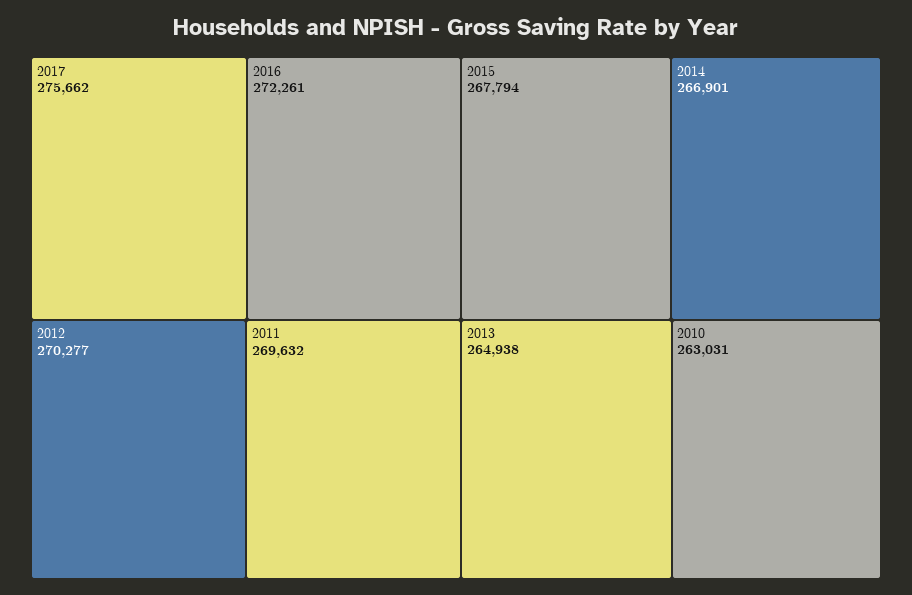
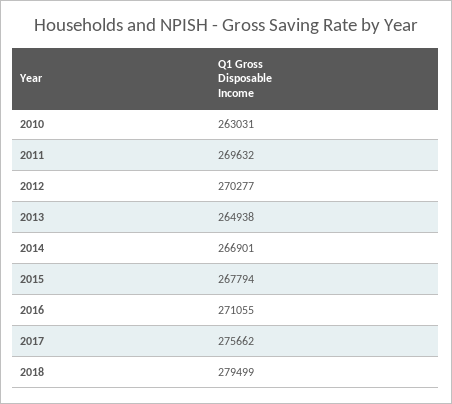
2016: 272261 -> 271055
2018: none -> 279499

